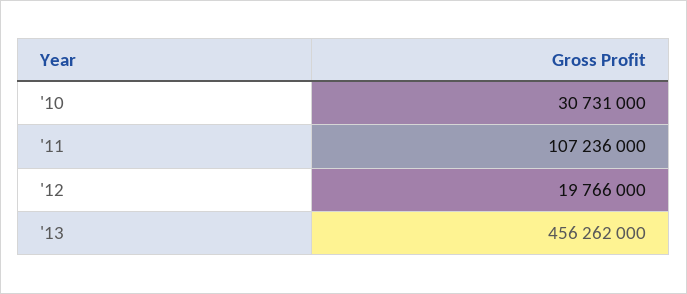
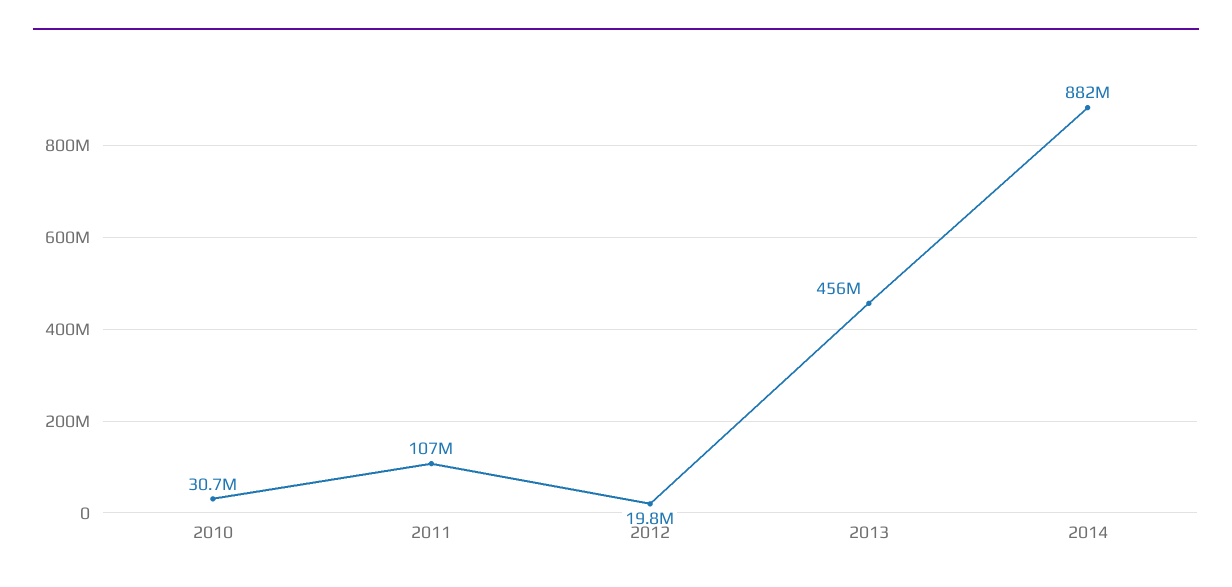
2014: none -> 882000000

